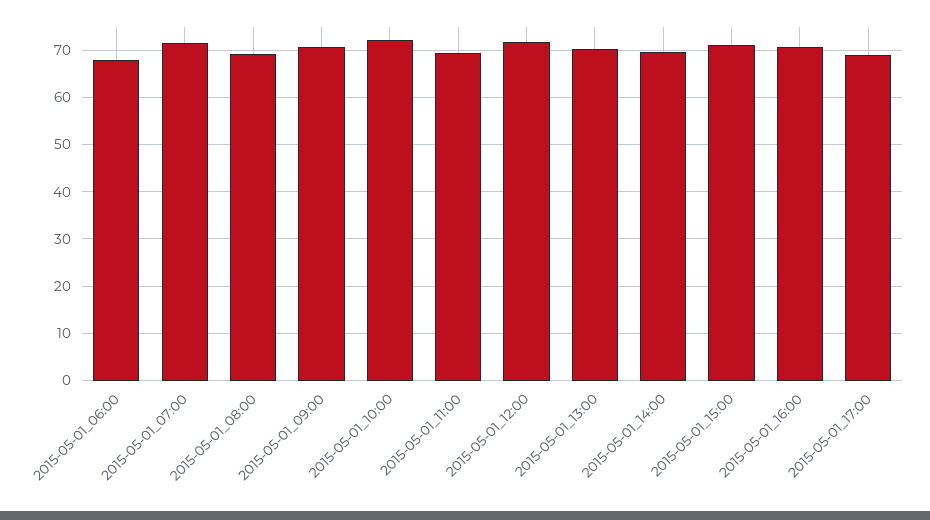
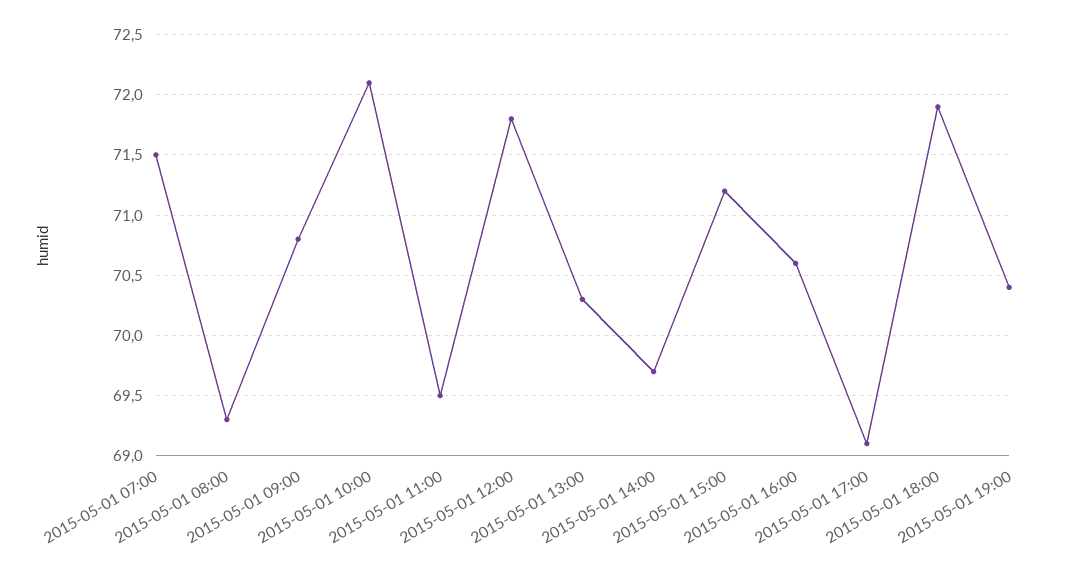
2015-05-01_06:00: 68 -> none
2015-05-01 18:00: none -> 71.9
2015-05-01 19:00: none -> 70.4

